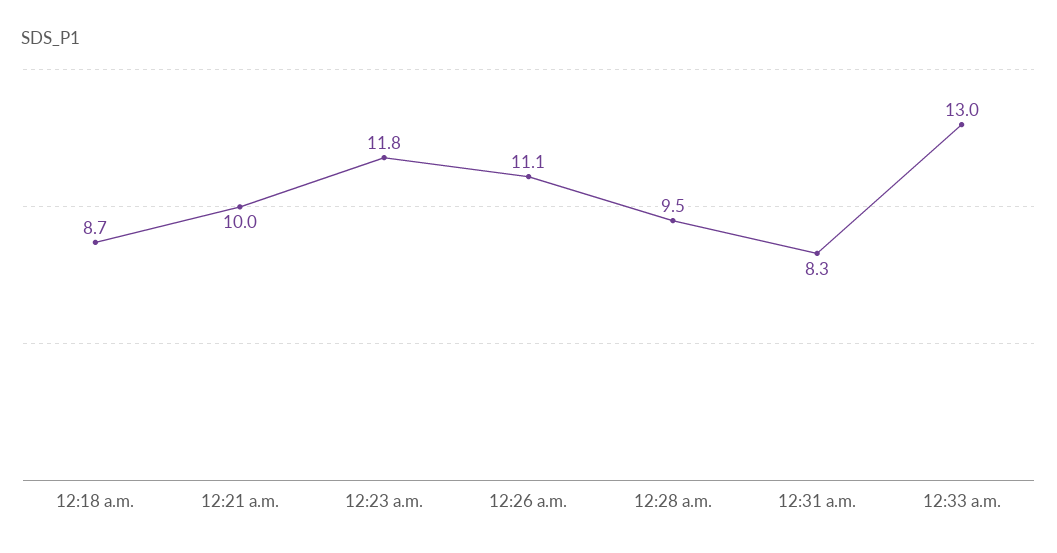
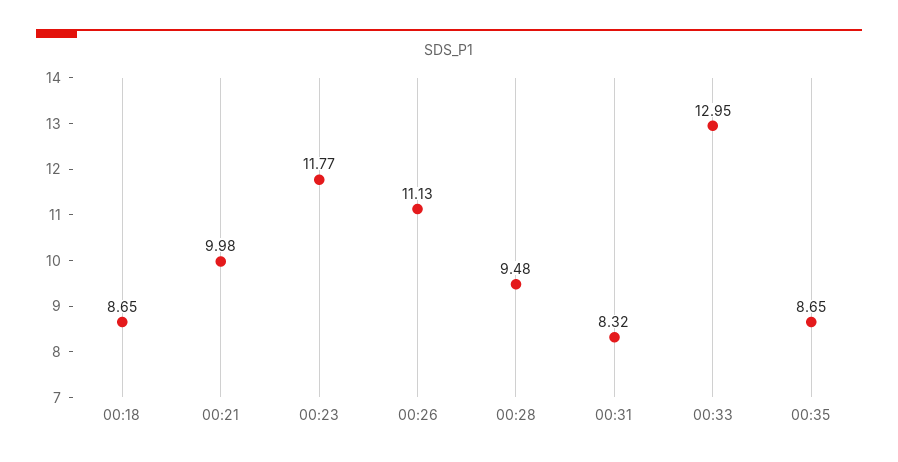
00:35: none -> 8.65

